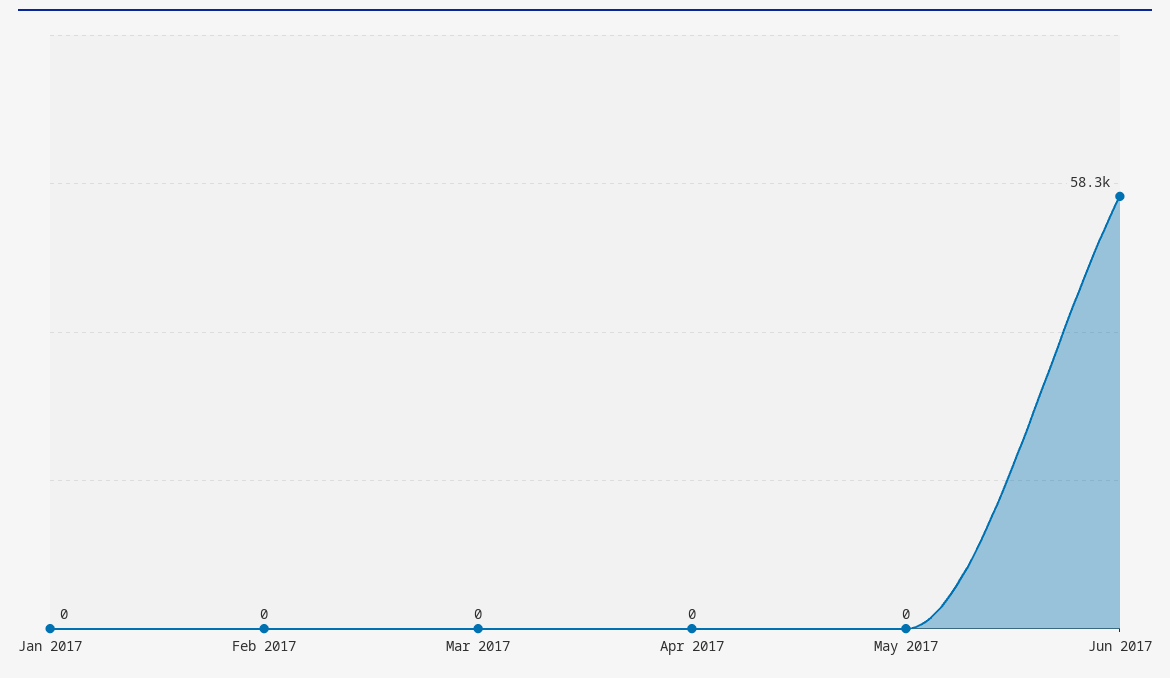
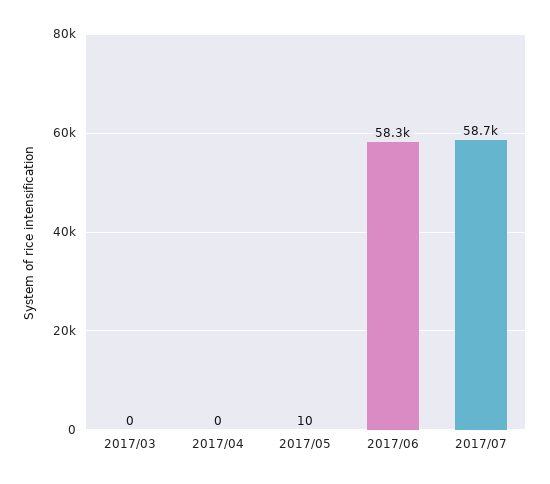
Jan 2017: 0 -> none
Feb 2017: 0 -> none
May 2017: 0 -> 10
2017/07: none -> 58700

